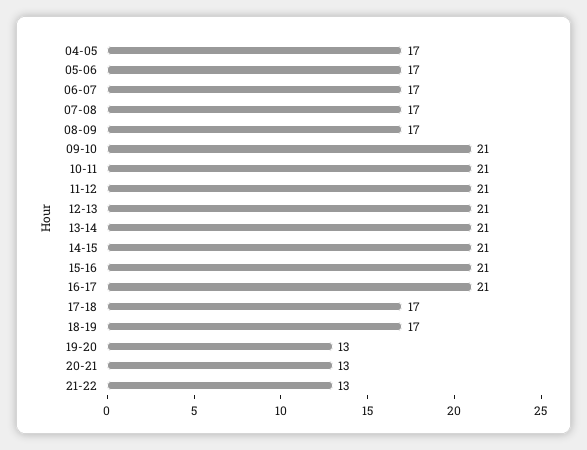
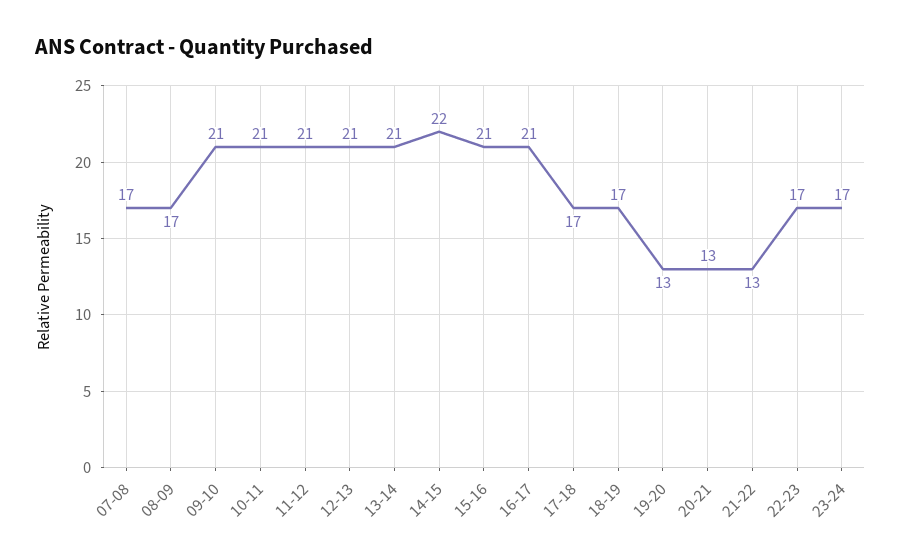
04-05: 17 -> none
05-06: 17 -> none
06-07: 17 -> none
14-15: 21 -> 22
22-23: none -> 17
23-24: none -> 17

